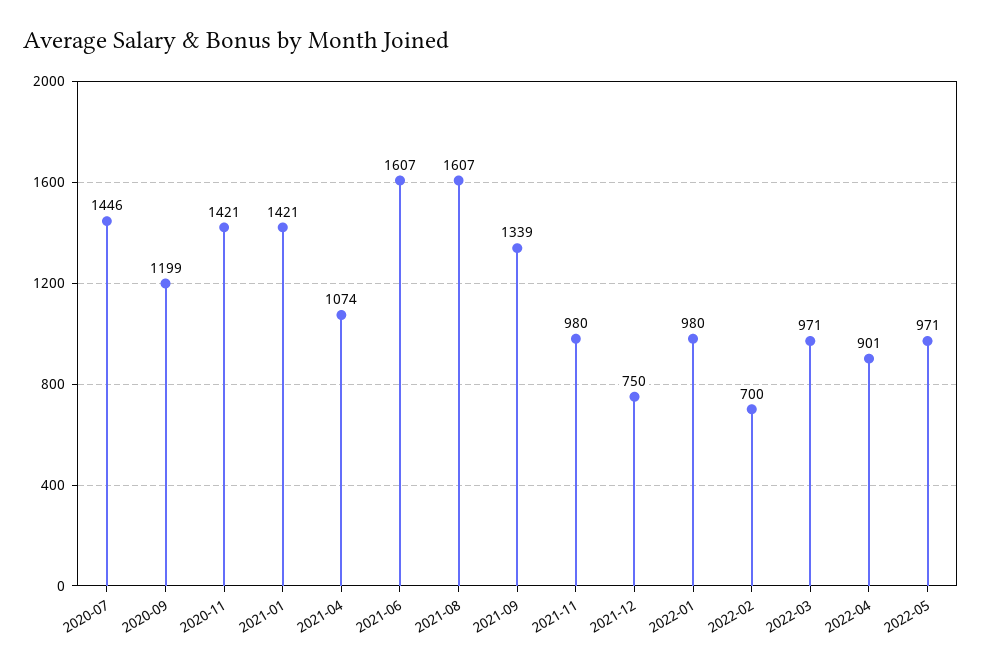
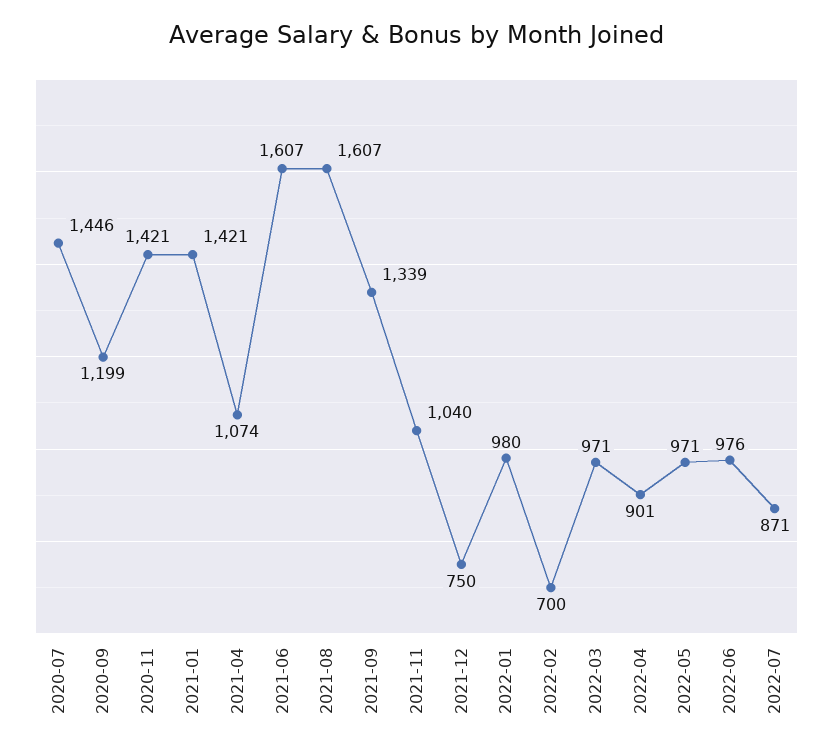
2021-11: 980 -> 1040
2022-06: none -> 976
2022-07: none -> 871

